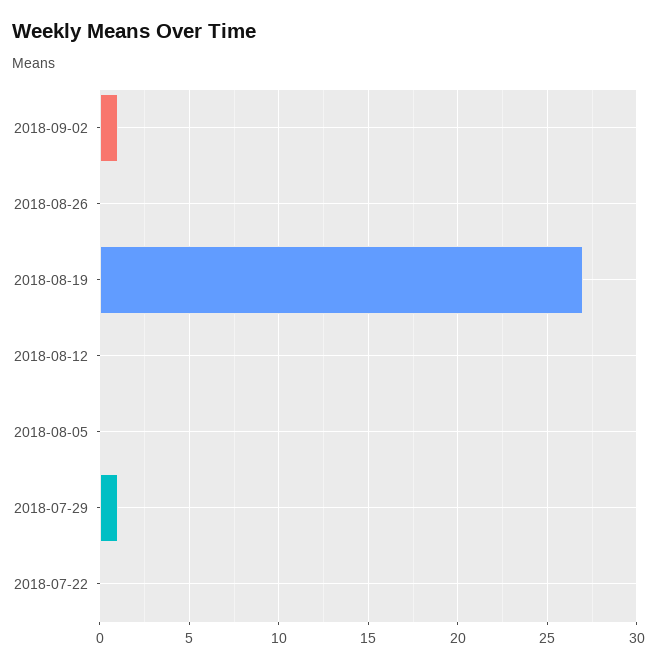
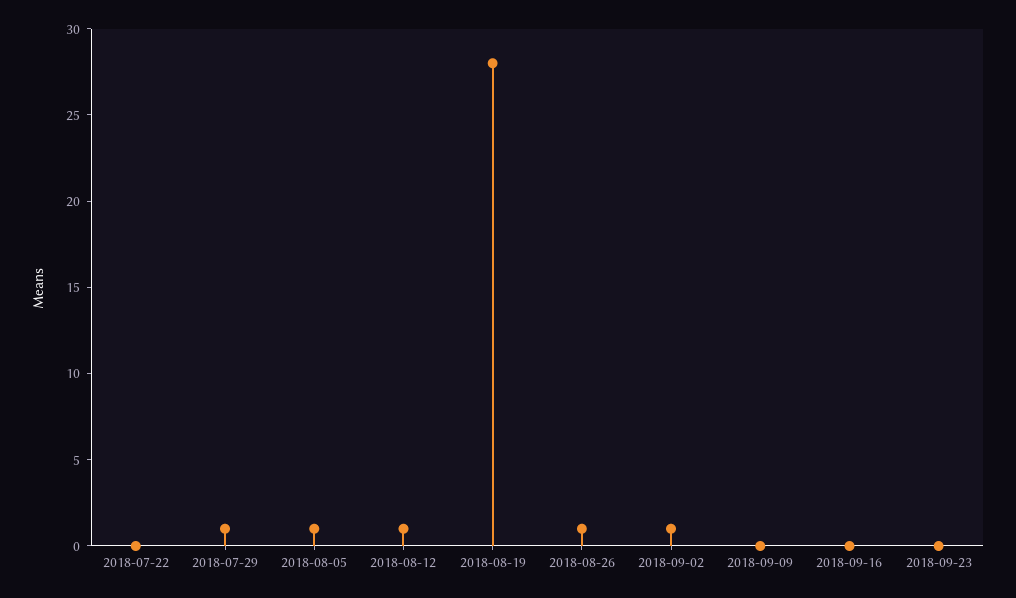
2018-08-26: 0 -> 1
2018-08-19: 27 -> 28
2018-08-12: 0 -> 1
2018-08-05: 0 -> 1
2018-09-09: none -> 0
2018-09-16: none -> 0
2018-09-23: none -> 0

